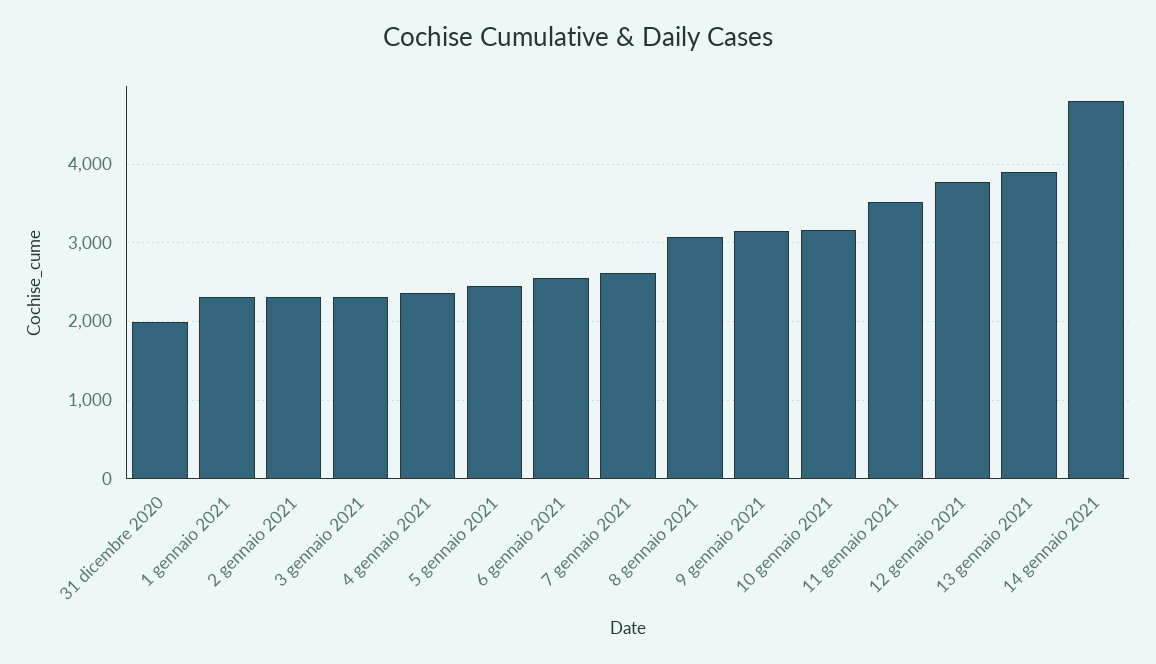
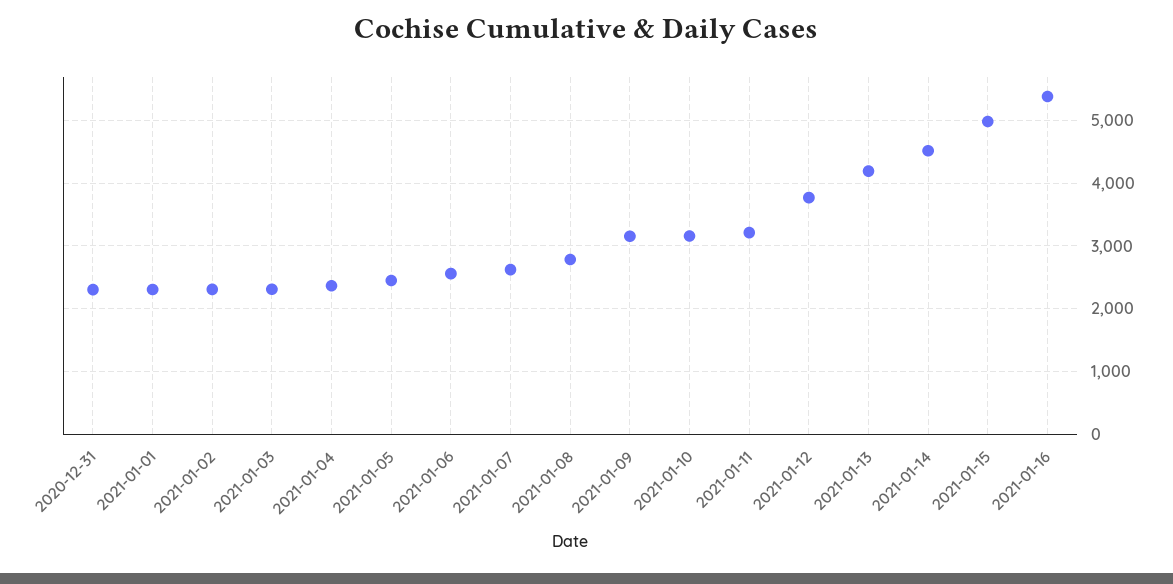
31 dicembre 2020: 2000 -> 2300
8 gennaio 2021: 3100 -> 2800
11 gennaio 2021: 3500 -> 3200
13 gennaio 2021: 3900 -> 4200
14 gennaio 2021: 4800 -> 4500
2021-01-15: none -> 5000
2021-01-16: none -> 5400

